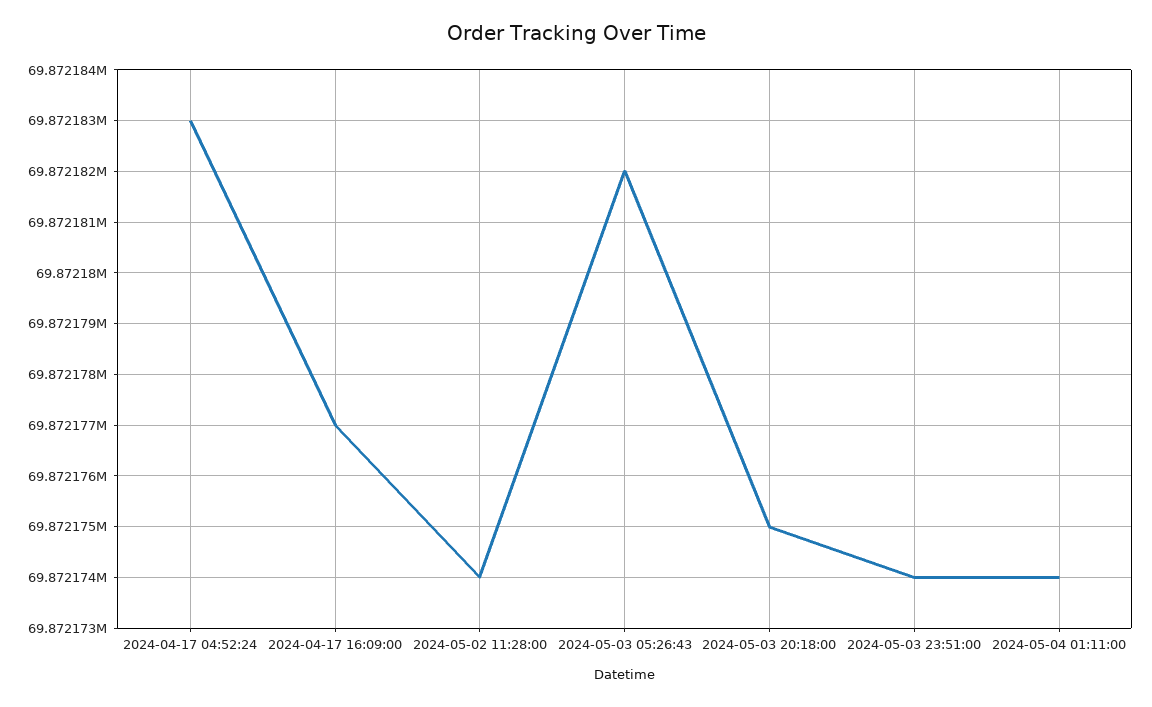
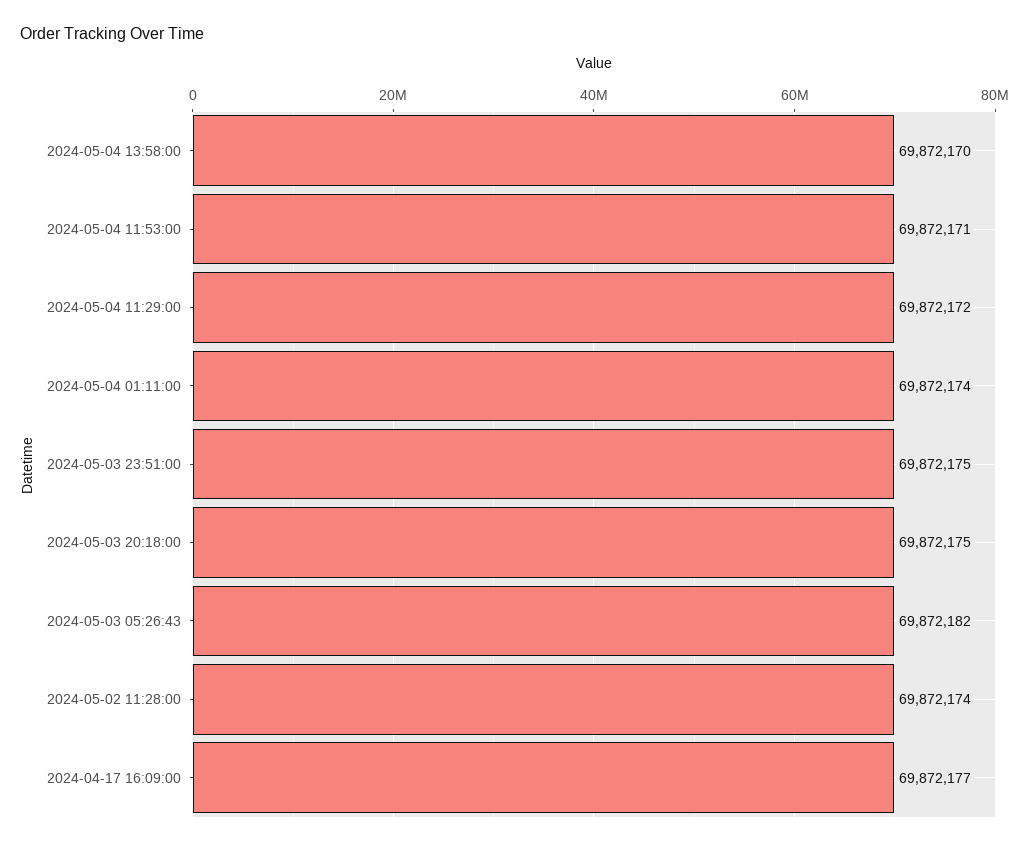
2024-04-17 04:52:24: 69872183 -> none
2024-05-03 23:51:00: 69872174 -> 69872175
2024-05-04 13:58:00: none -> 69872170
2024-05-04 11:53:00: none -> 69872171
2024-05-04 11:29:00: none -> 69872172

